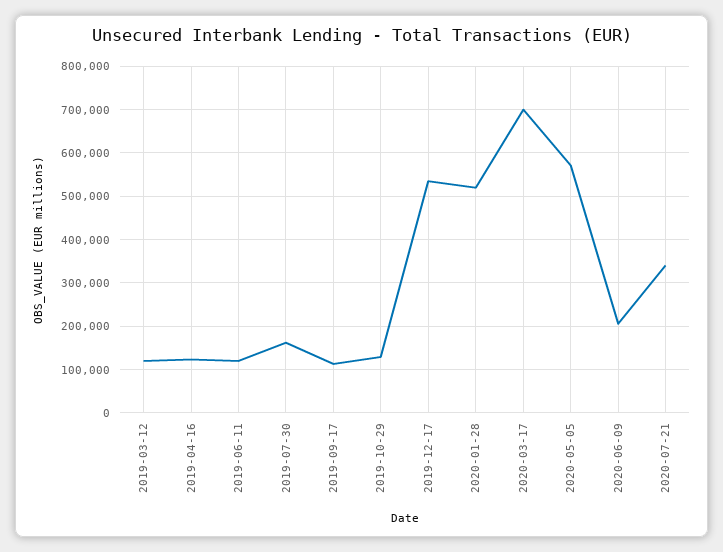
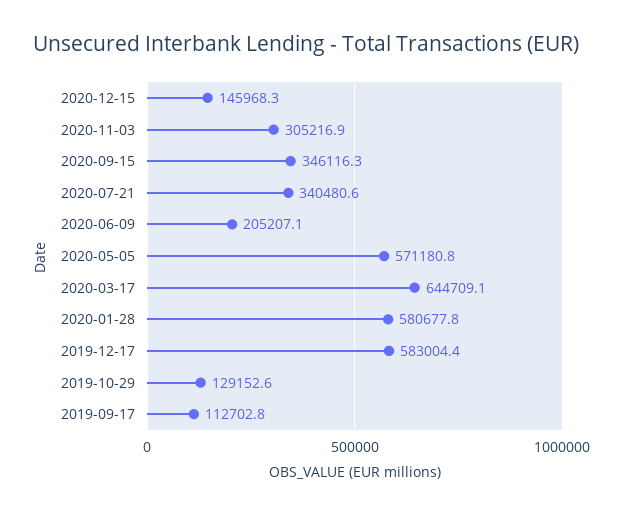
2019-03-12: 120000 -> none
2019-04-16: 120000 -> none
2019-06-11: 120000 -> none
2019-07-30: 160000 -> none
2019-12-17: 540000 -> 583004.4
2020-01-28: 520000 -> 580677.8
2020-03-17: 700000 -> 644709.1
2020-12-15: none -> 145968.3
2020-11-03: none -> 305216.9
2020-09-15: none -> 346116.3

